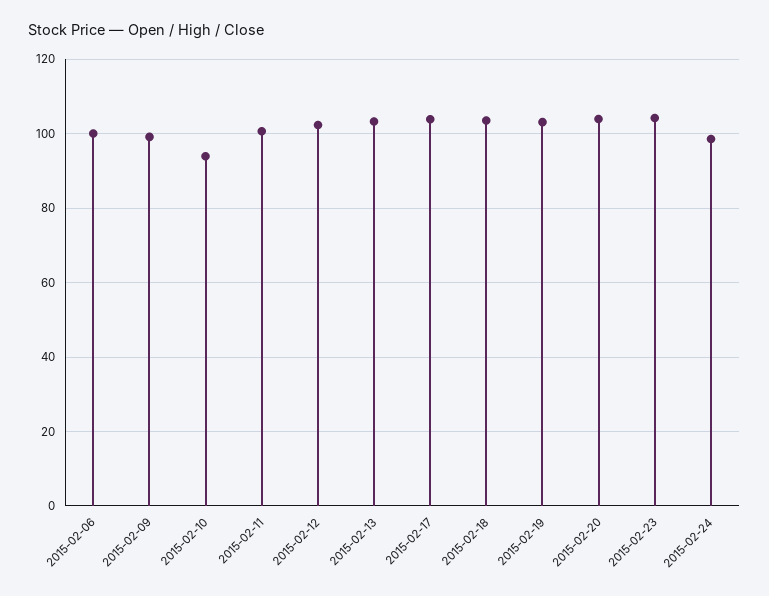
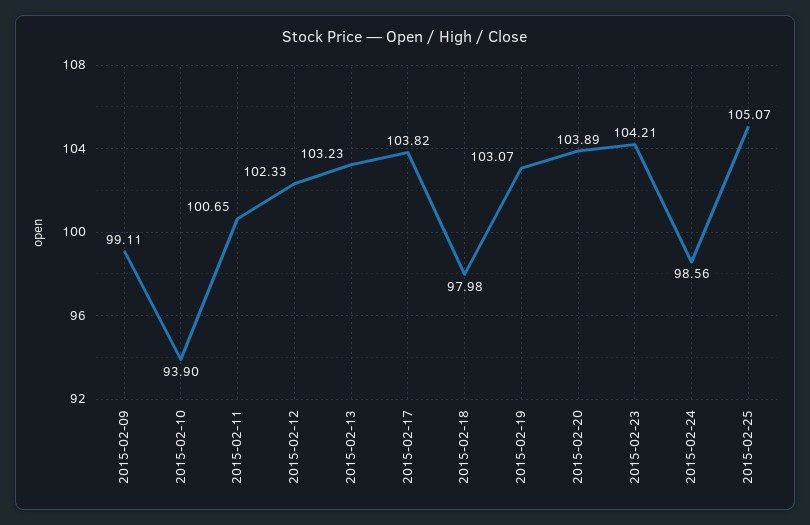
2015-02-06: 100 -> none
2015-02-18: 104 -> 97.98
2015-02-25: none -> 105.07

